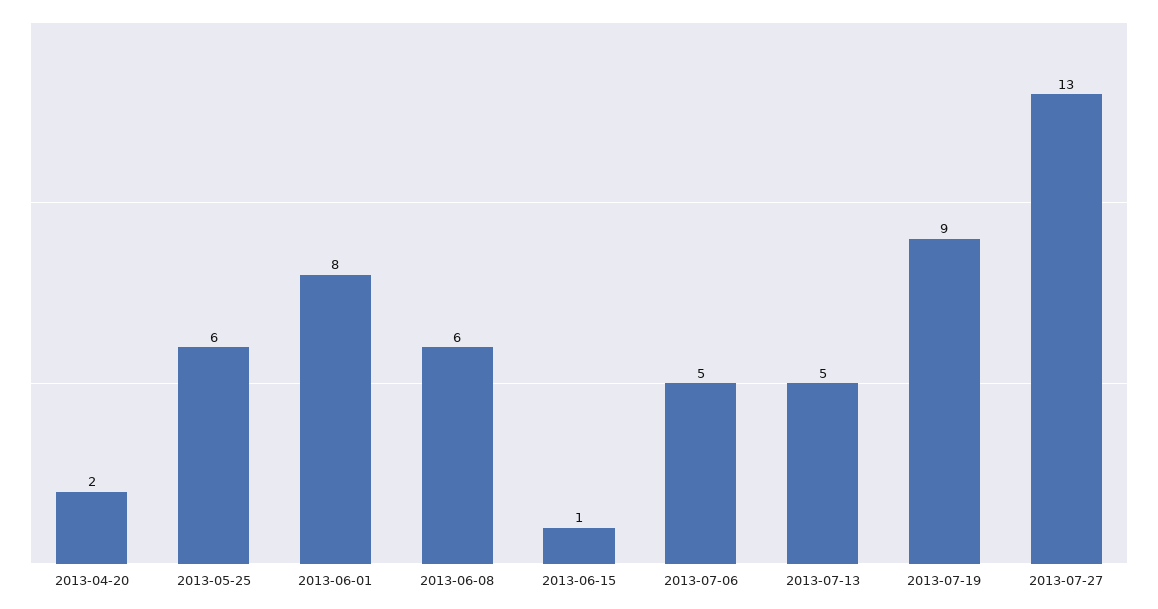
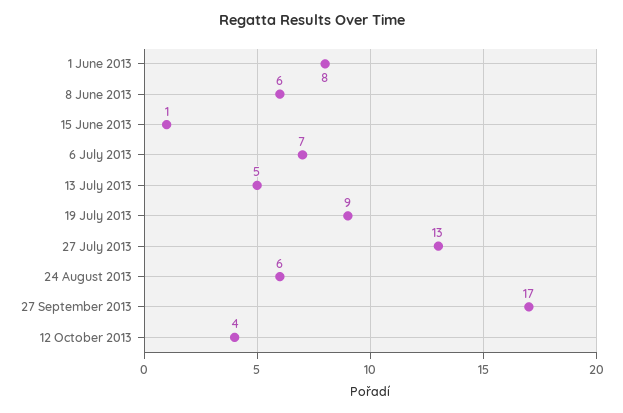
2013-04-20: 2 -> none
2013-05-25: 6 -> none
2013-07-06: 5 -> 7
24 August 2013: none -> 6
27 September 2013: none -> 17
12 October 2013: none -> 4

